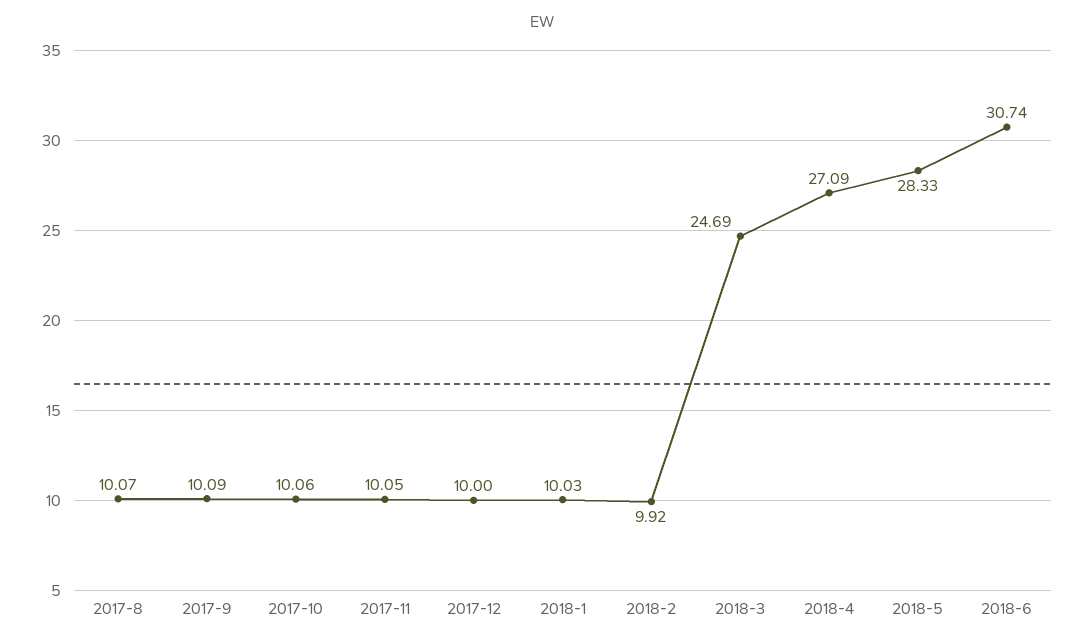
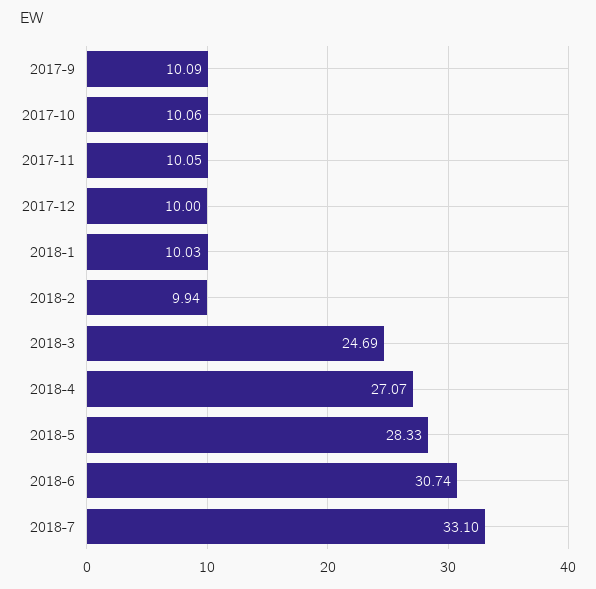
2017-8: 10.07 -> none
2018-2: 9.92 -> 9.94
2018-4: 27.09 -> 27.07
2018-7: none -> 33.1

